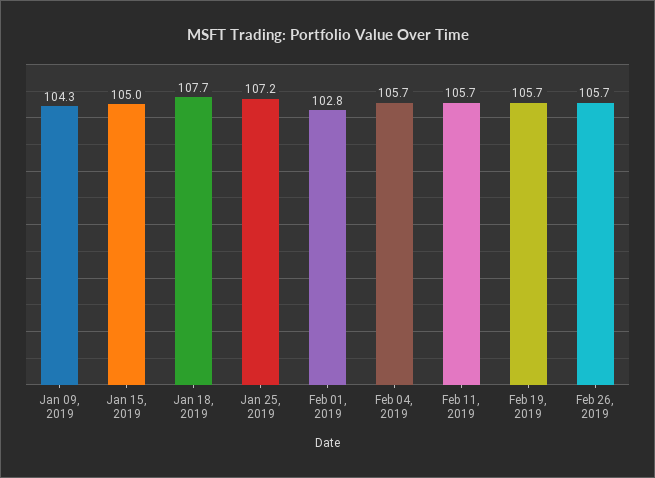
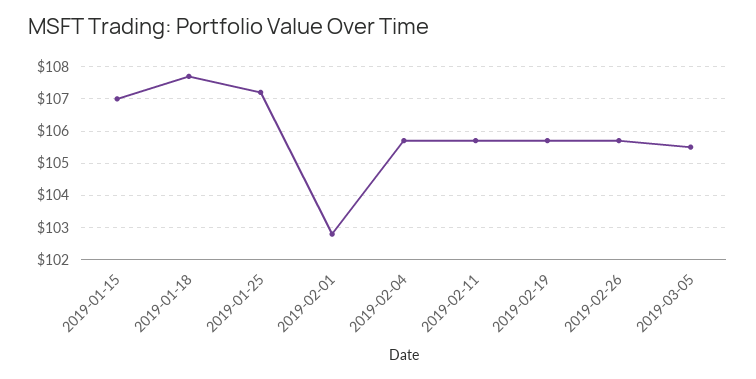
Jan 09, 2019: 104.3 -> none
Jan 15, 2019: 105 -> 107
2019-03-05: none -> 105.5

